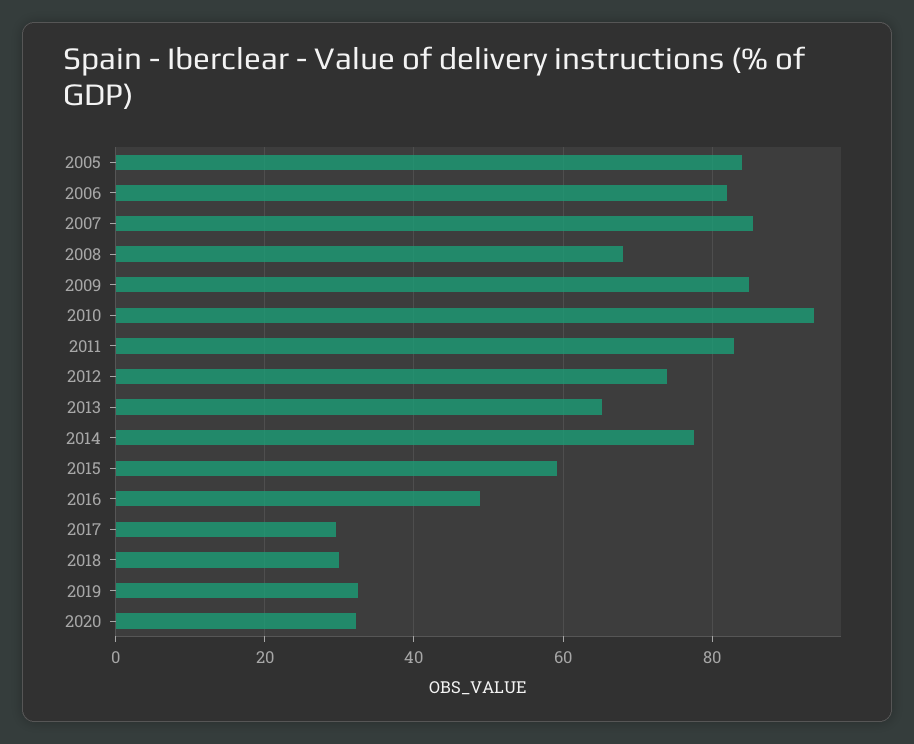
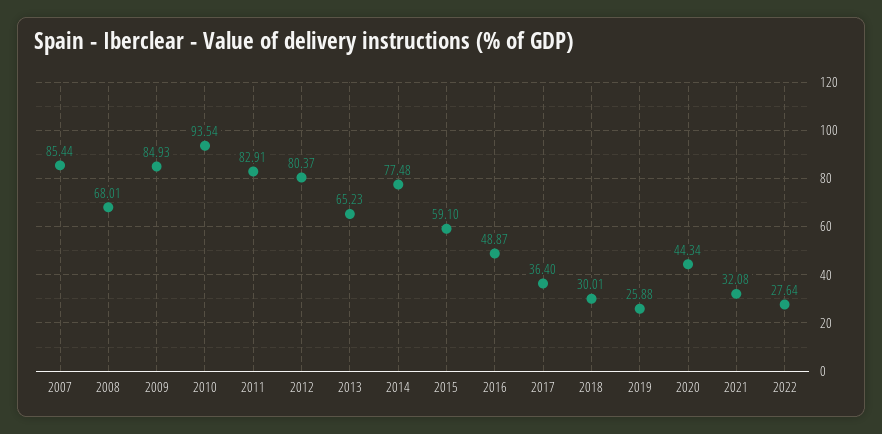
2005: 84 -> none
2006: 82 -> none
2012: 74 -> 80.37
2017: 30 -> 36.4
2019: 32 -> 25.88
2020: 32 -> 44.34
2021: none -> 32.08
2022: none -> 27.64

